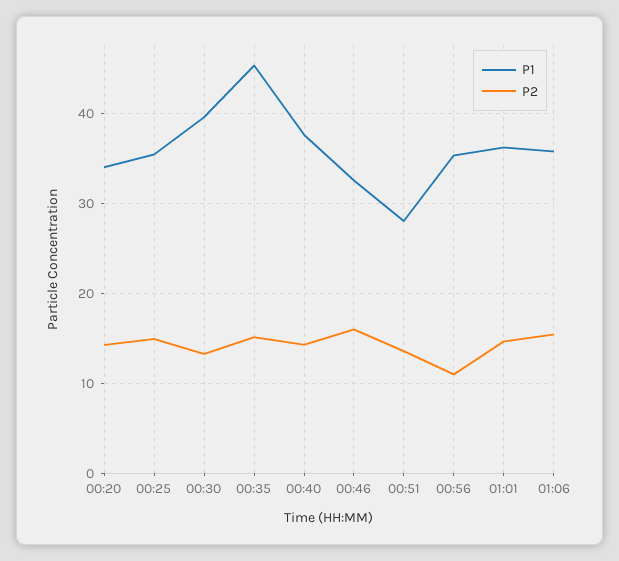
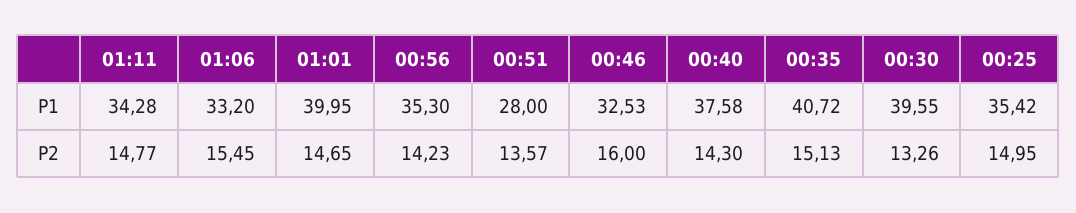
P1, 00:20: 34 -> none
P2, 00:20: 14 -> none
P1, 00:35: 45 -> 40.72
P2, 00:56: 11 -> 14.23
P1, 01:01: 36 -> 39.95
P1, 01:06: 36 -> 33.2
P1, 01:11: none -> 34.28
P2, 01:11: none -> 14.77

